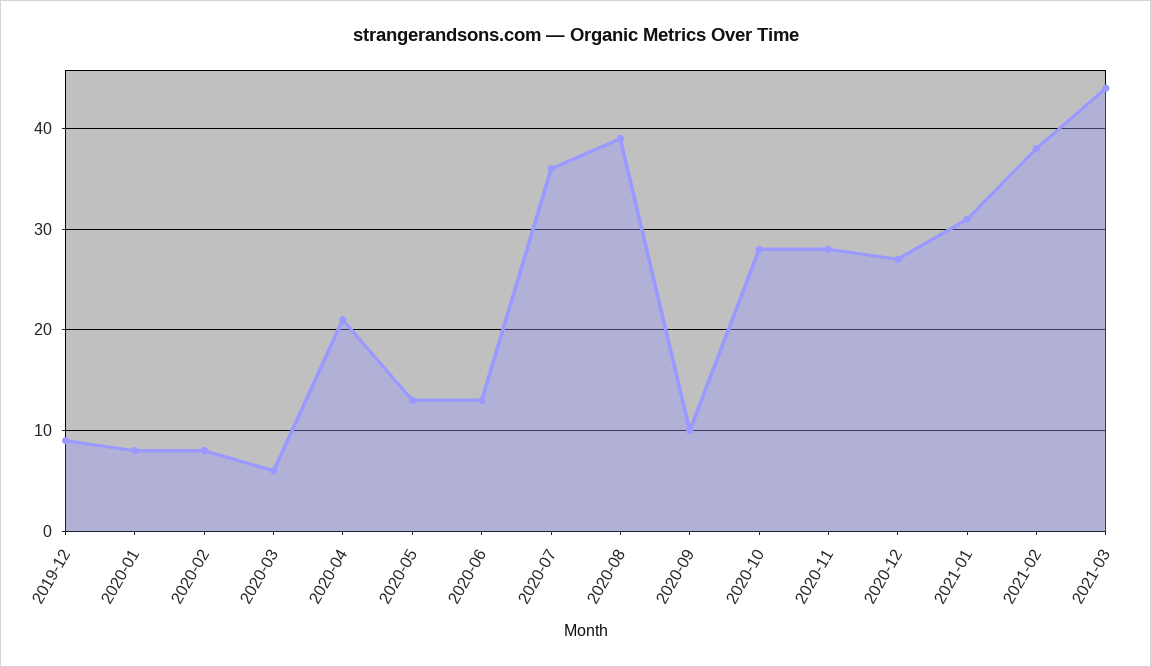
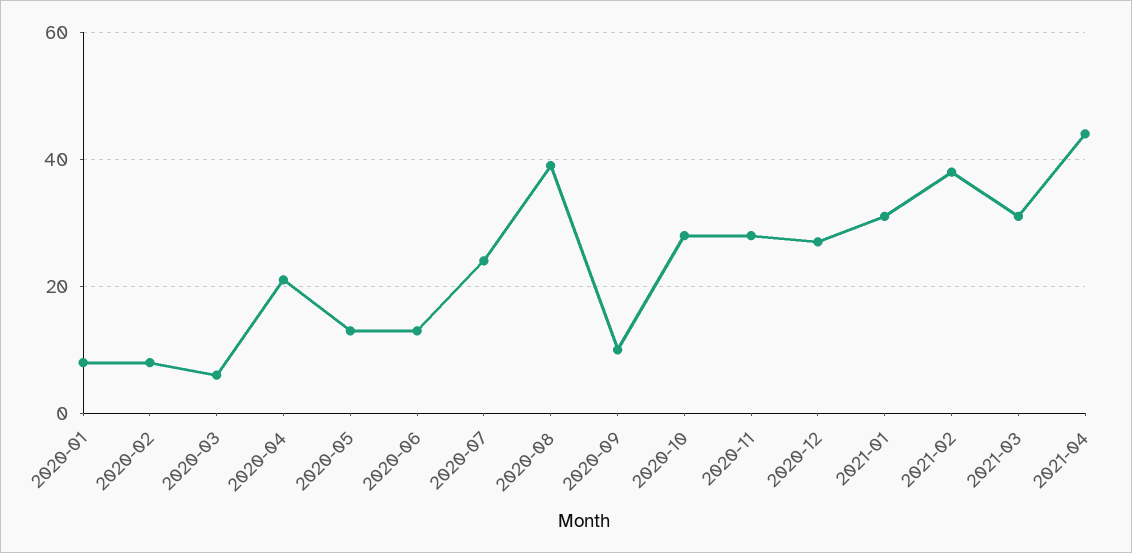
2019-12: 9 -> none
2020-07: 36 -> 25
2021-03: 44 -> 30
2021-04: none -> 45

